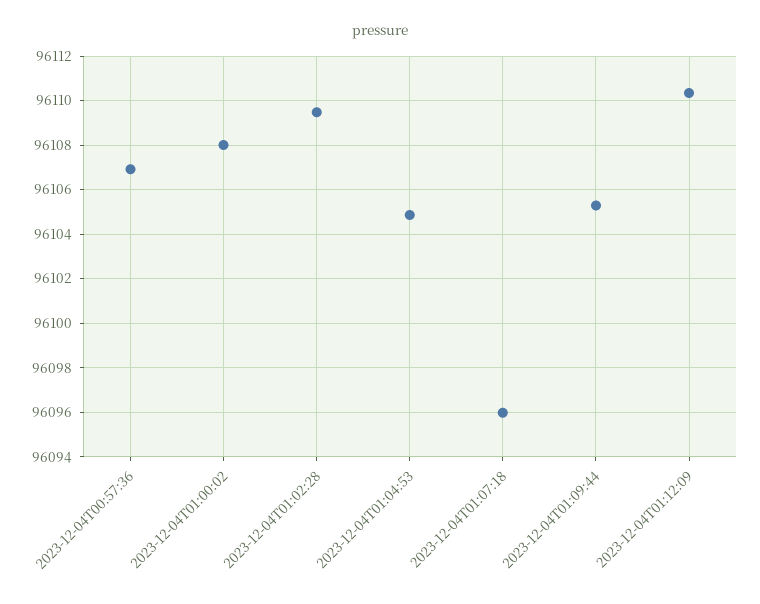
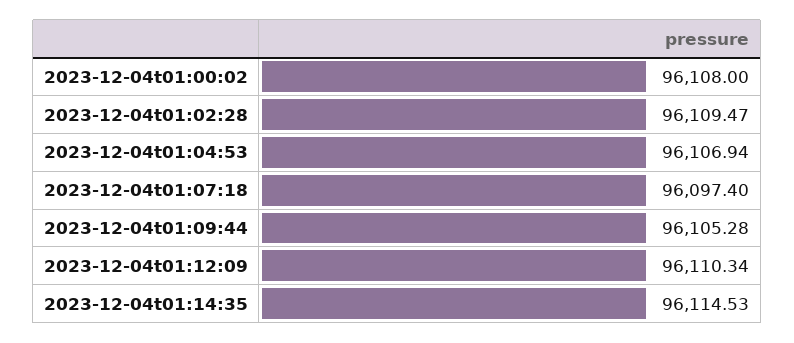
2023-12-04T00:57:36: 96107 -> none
2023-12-04T01:04:53: 96105 -> 96106.94
2023-12-04T01:07:18: 96096 -> 96097.4
2023-12-04t01:14:35: none -> 96114.53

